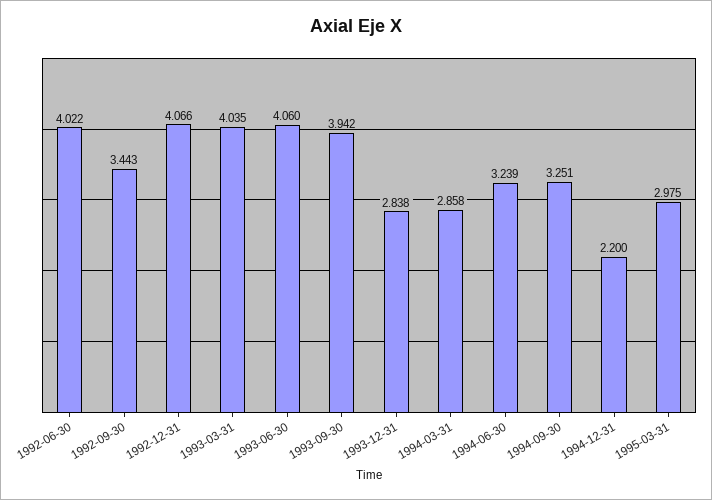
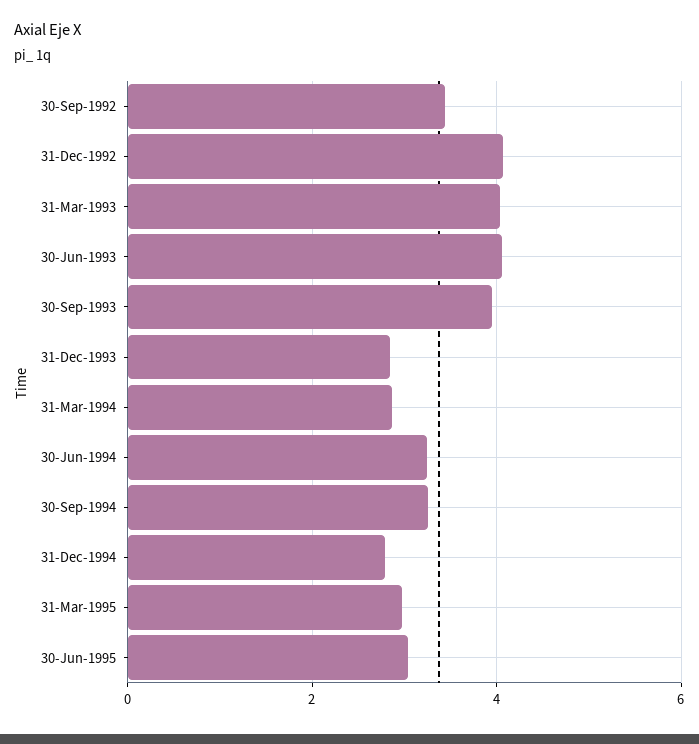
1992-06-30: 4.022 -> none
1994-12-31: 2.2 -> 2.8
30-Jun-1995: none -> 3

